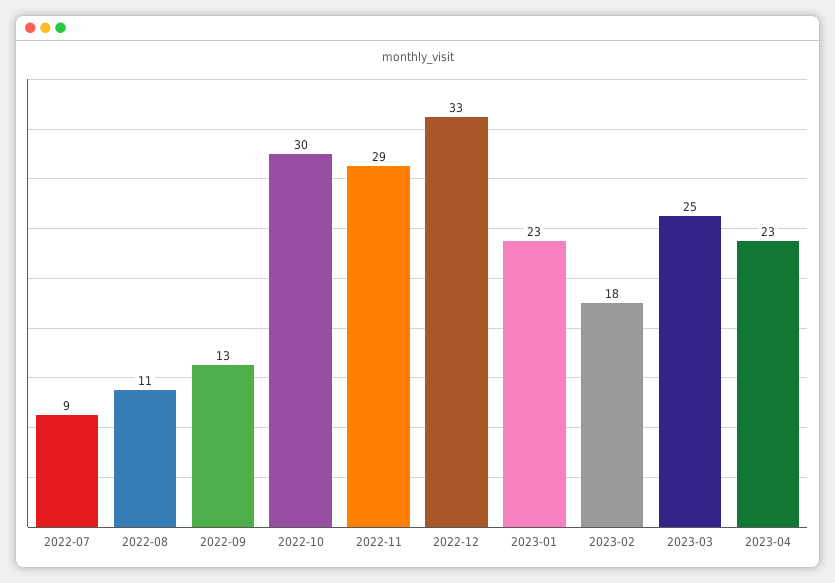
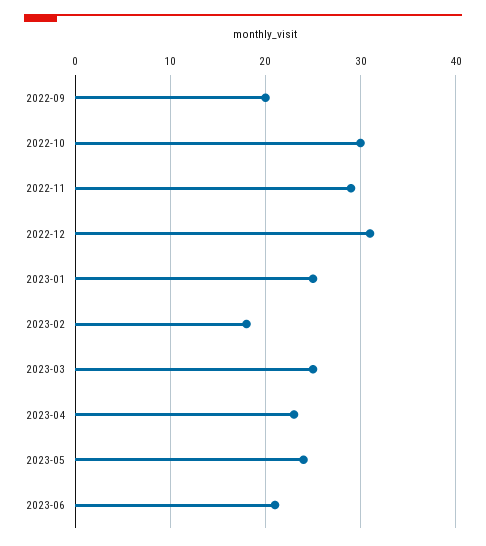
2022-07: 9 -> none
2022-08: 11 -> none
2022-09: 13 -> 20
2022-12: 33 -> 31
2023-01: 23 -> 25
2023-05: none -> 24
2023-06: none -> 21

